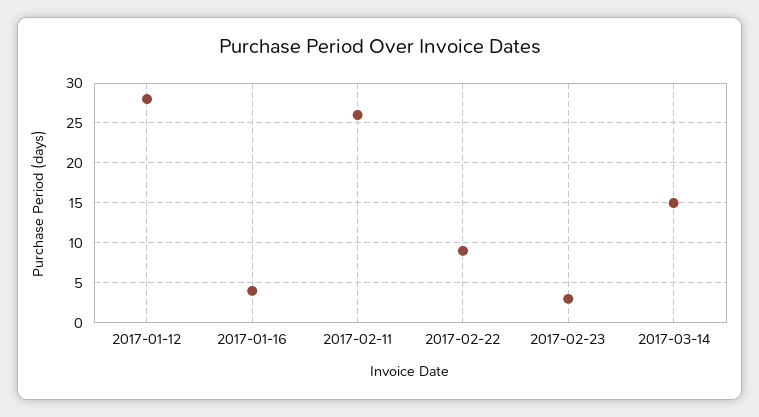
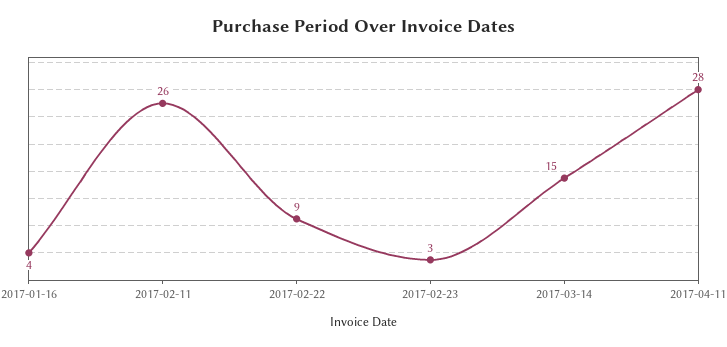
2017-01-12: 28 -> none
2017-04-11: none -> 28

